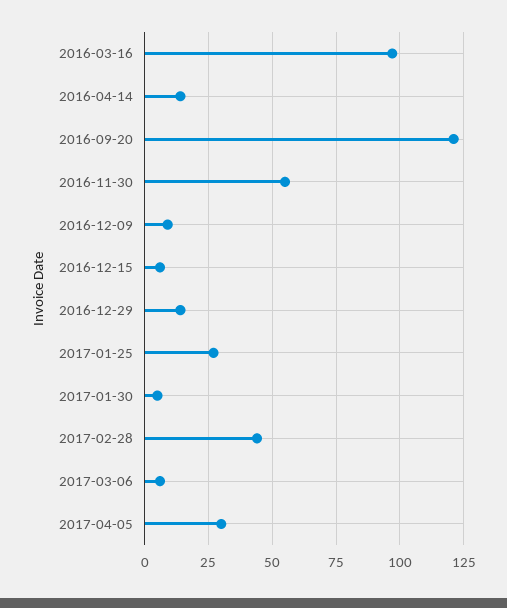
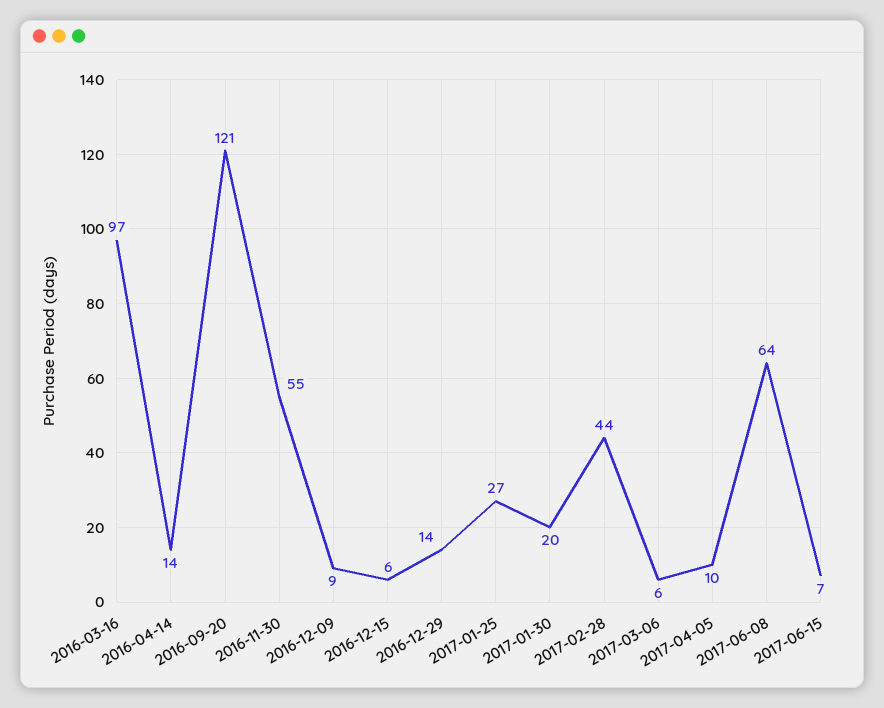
2017-01-30: 5 -> 20
2017-04-05: 30 -> 10
2017-06-08: none -> 64
2017-06-15: none -> 7

